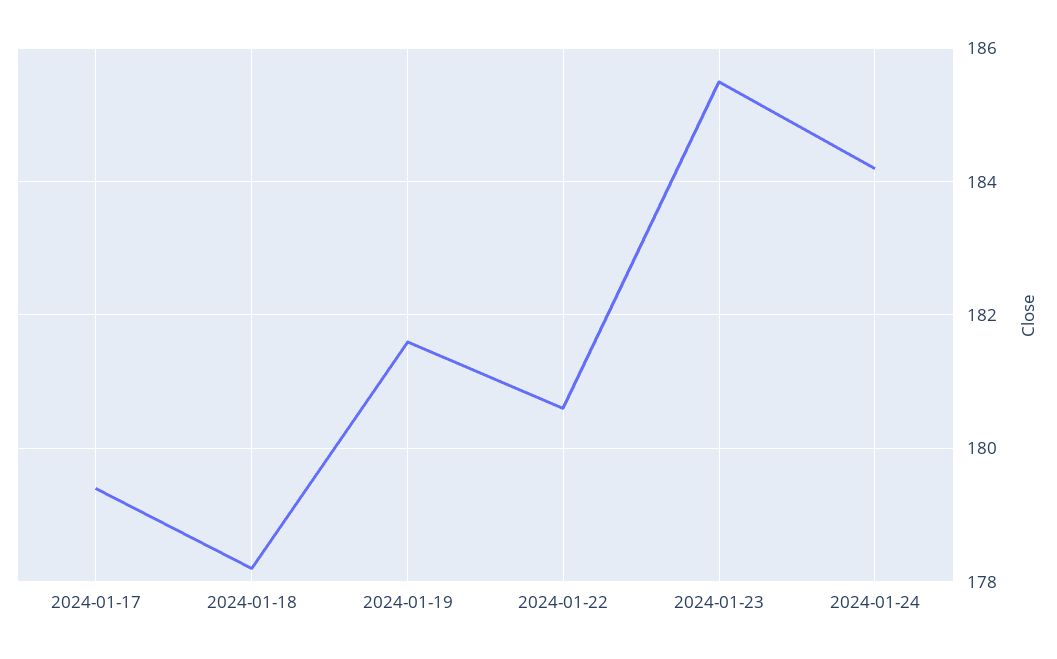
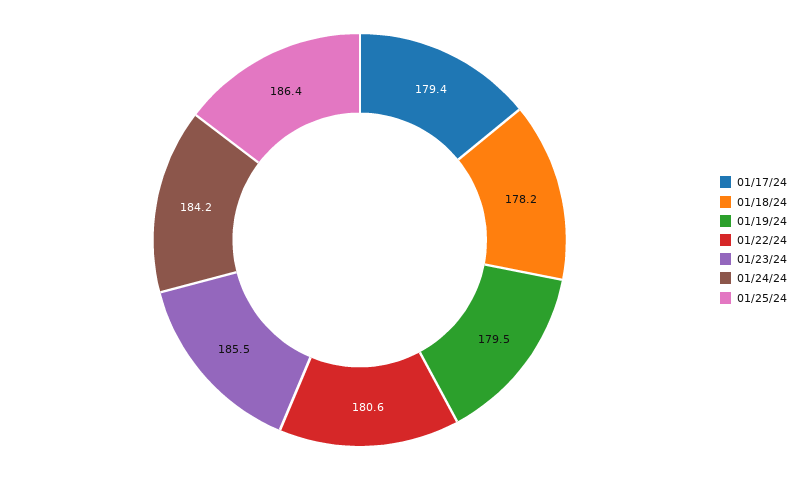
2024-01-19: 181.5 -> 179.5
01/25/24: none -> 186.4

